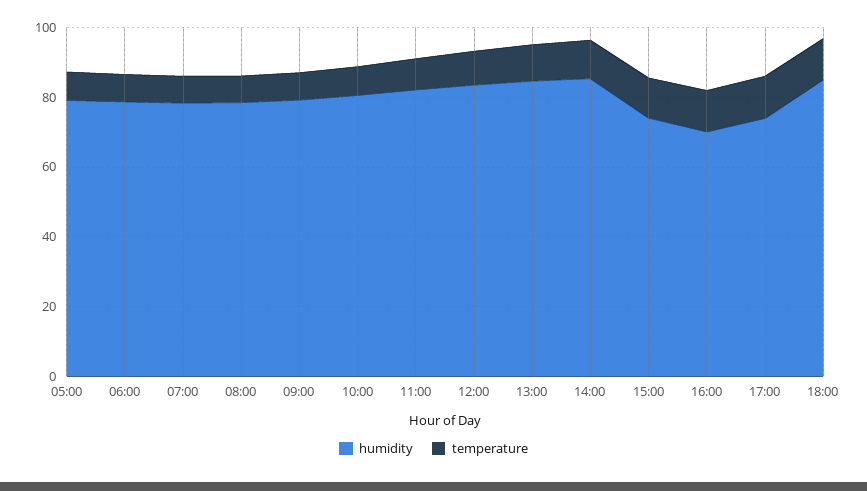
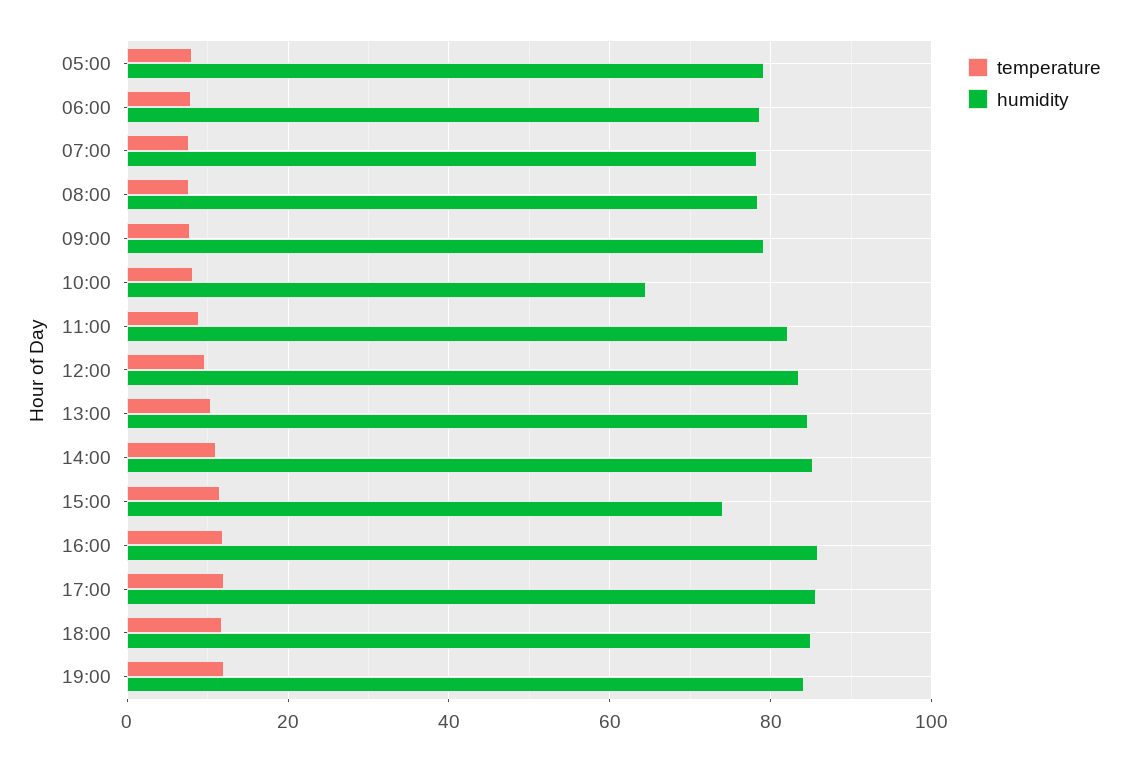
humidity, 10:00: 80 -> 64
humidity, 16:00: 70 -> 86
humidity, 17:00: 75 -> 86
temperature, 19:00: none -> 12
humidity, 19:00: none -> 84

